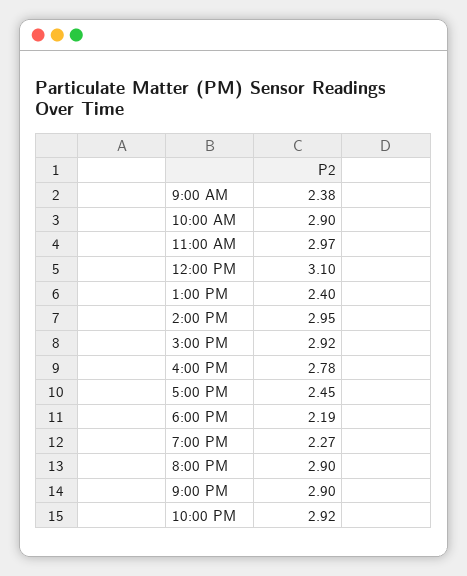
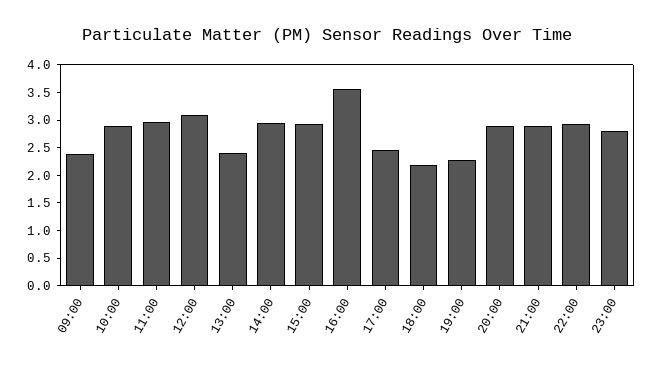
4:00 PM: 2.78 -> 3.5
23:00: none -> 2.75

